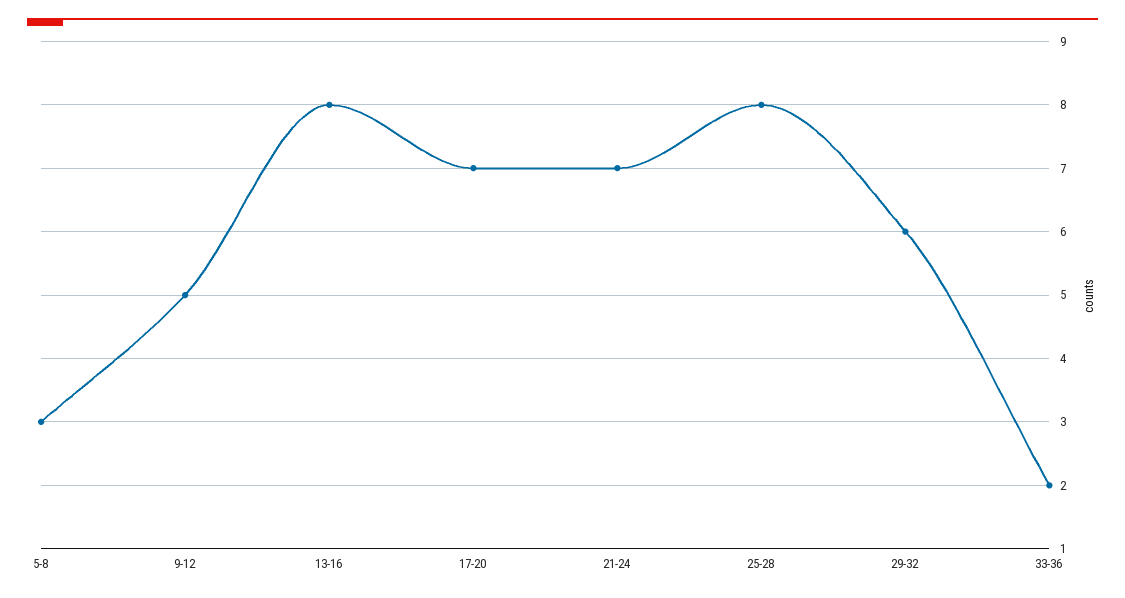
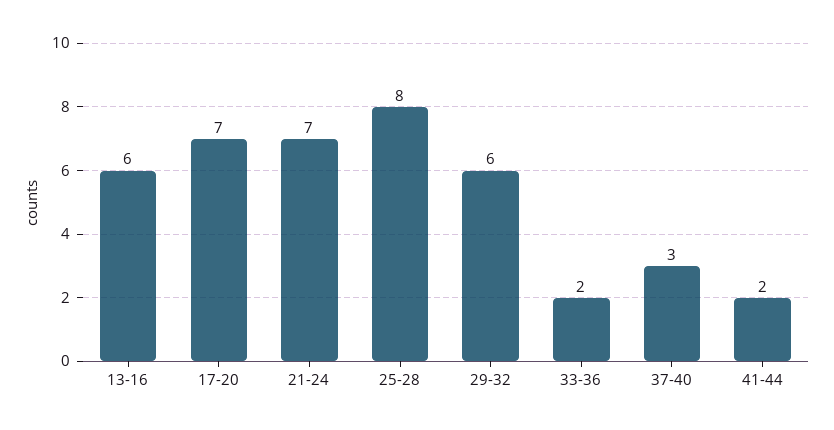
5-8: 3 -> none
9-12: 5 -> none
13-16: 8 -> 6
37-40: none -> 3
41-44: none -> 2

